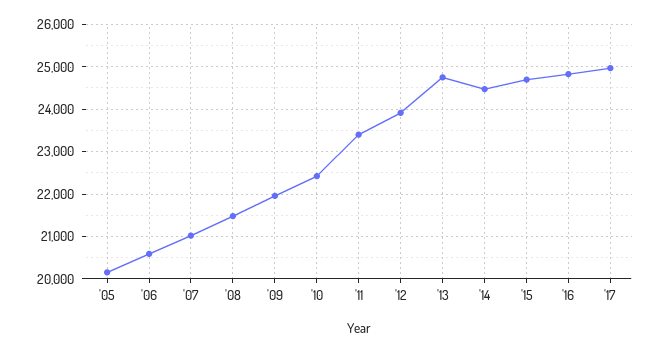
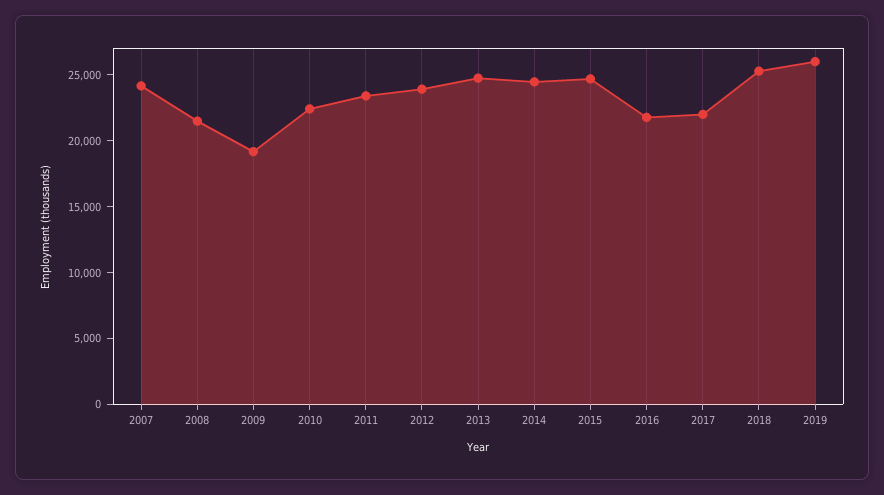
'05: 20200 -> none
'06: 20600 -> none
'07: 21000 -> 24000
'09: 22000 -> 19000
'16: 24800 -> 22000
'17: 25000 -> 22000
2018: none -> 25000
2019: none -> 26000

